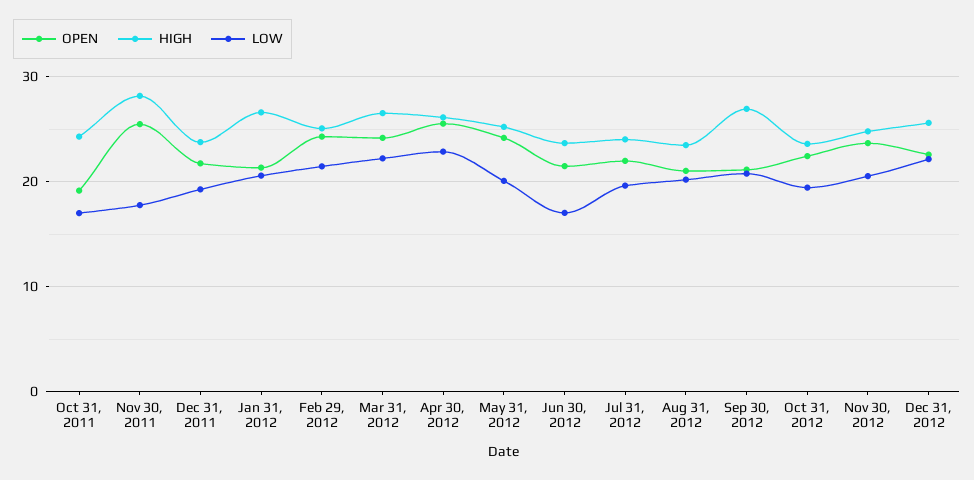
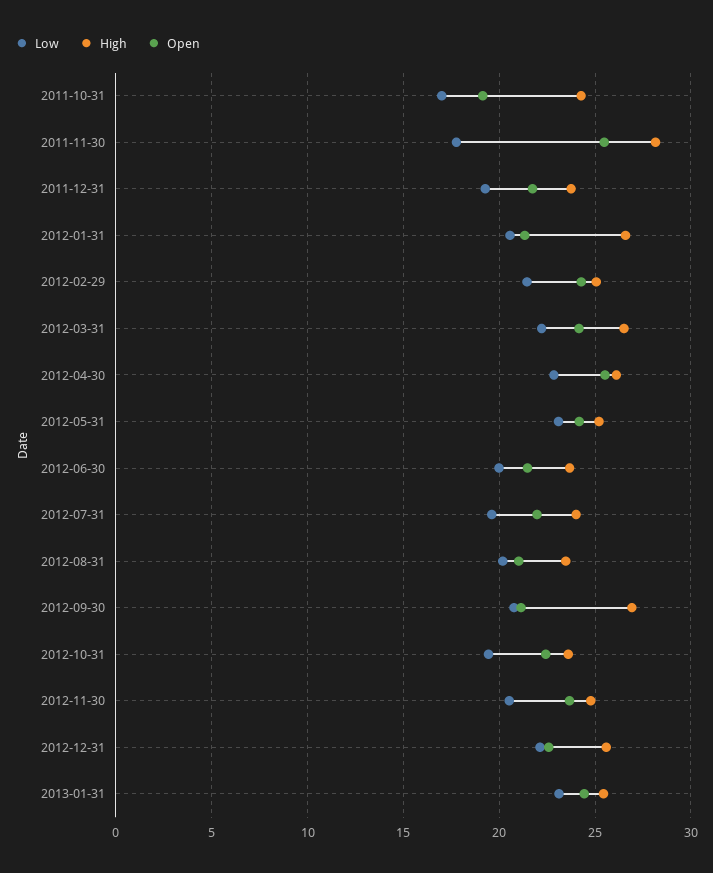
LOW, May 31, 2012: 20 -> 23
LOW, Jun 30, 2012: 17 -> 20
LOW, 2013-01-31: none -> 23
HIGH, 2013-01-31: none -> 25.5
OPEN, 2013-01-31: none -> 24.5

